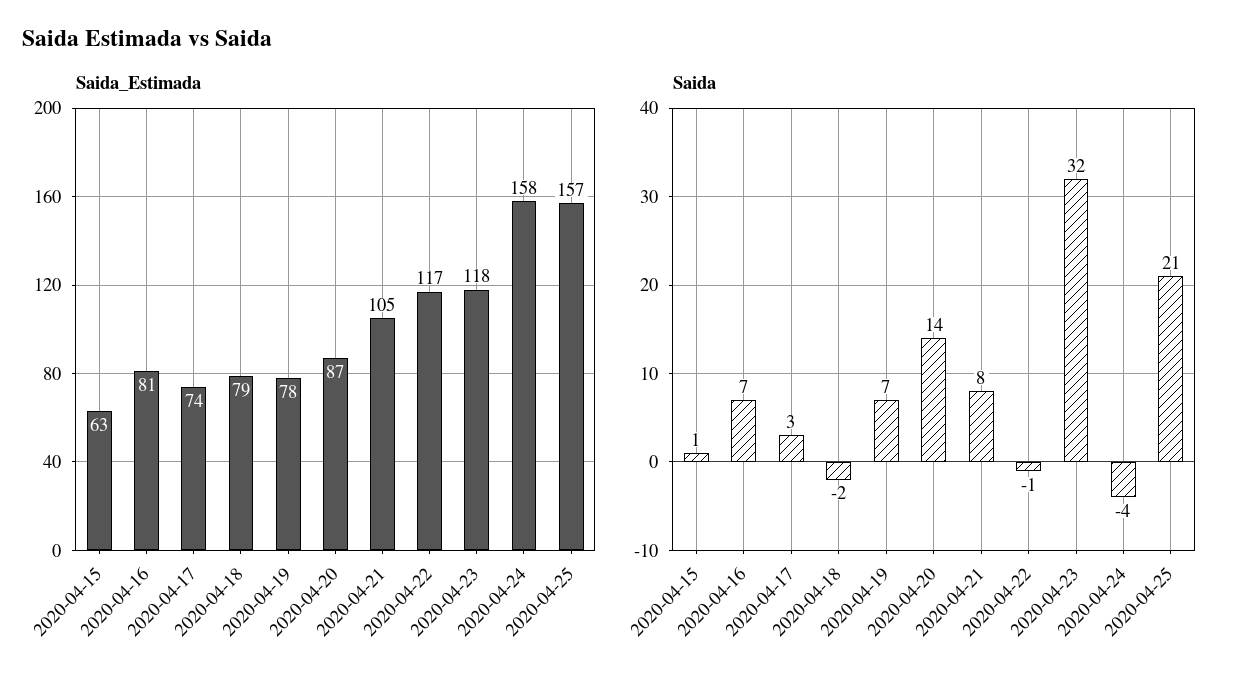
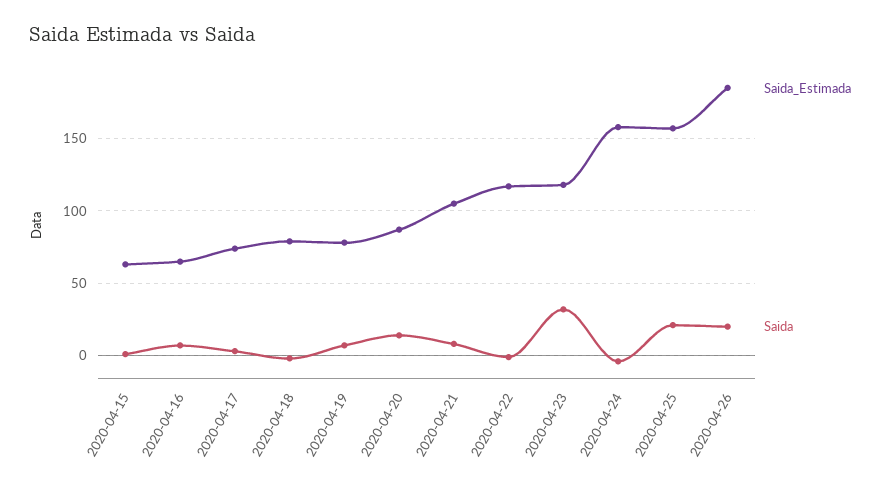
Saida_Estimada, 2020-04-16: 81 -> 65
Saida_Estimada, 2020-04-26: none -> 185
Saida, 2020-04-26: none -> 20

